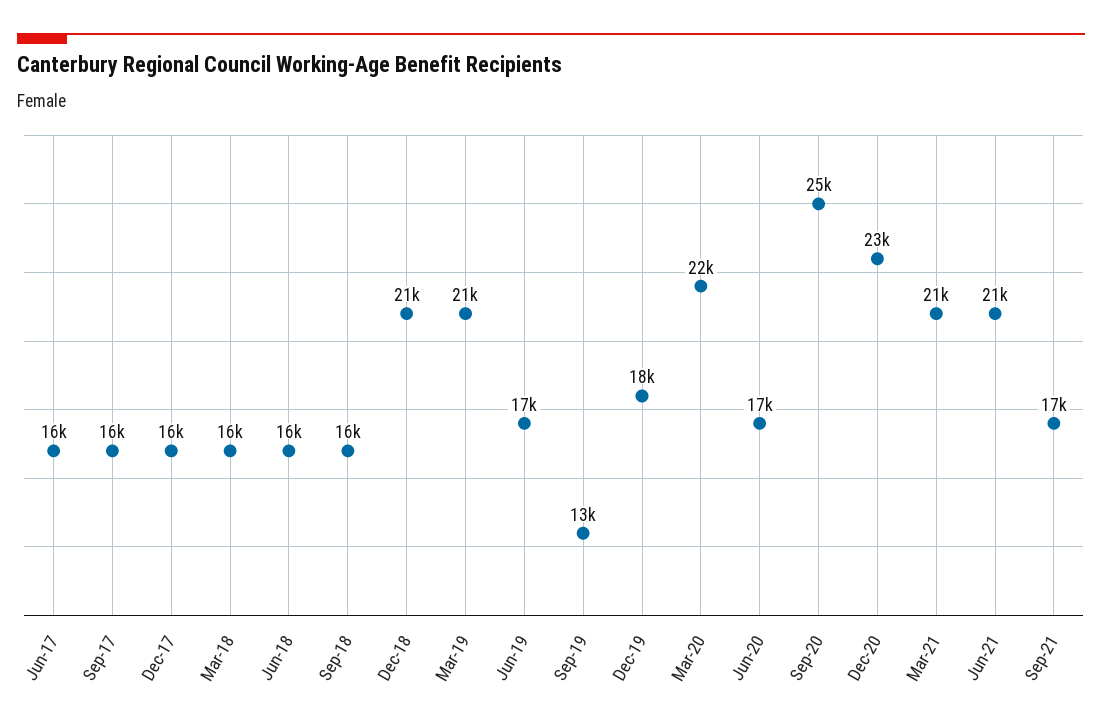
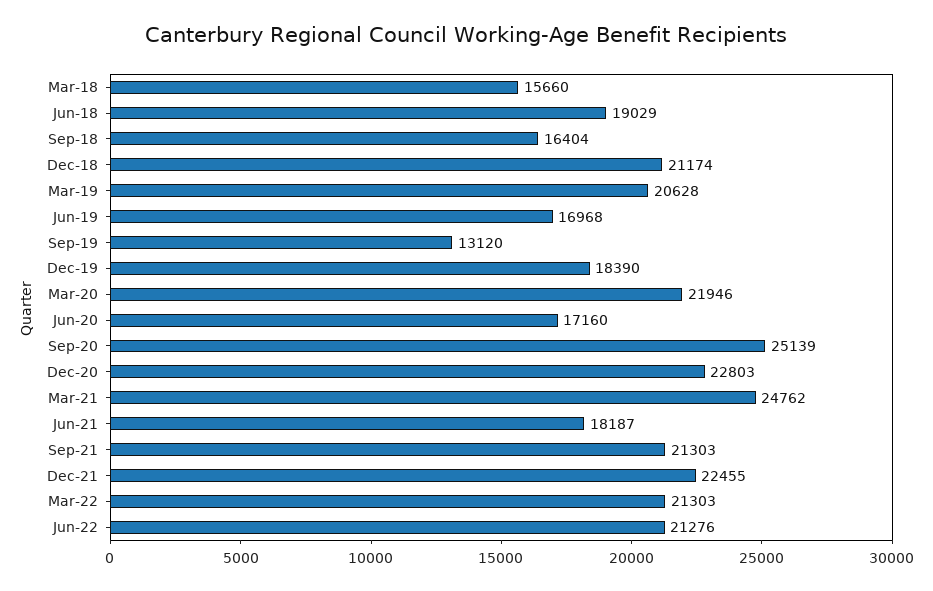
Jun-17: 16000 -> none
Sep-17: 16000 -> none
Dec-17: 16000 -> none
Jun-18: 16000 -> 19029
Mar-21: 21000 -> 24762
Jun-21: 21000 -> 18187
Sep-21: 17000 -> 21303
Dec-21: none -> 22455
Mar-22: none -> 21303
Jun-22: none -> 21276

